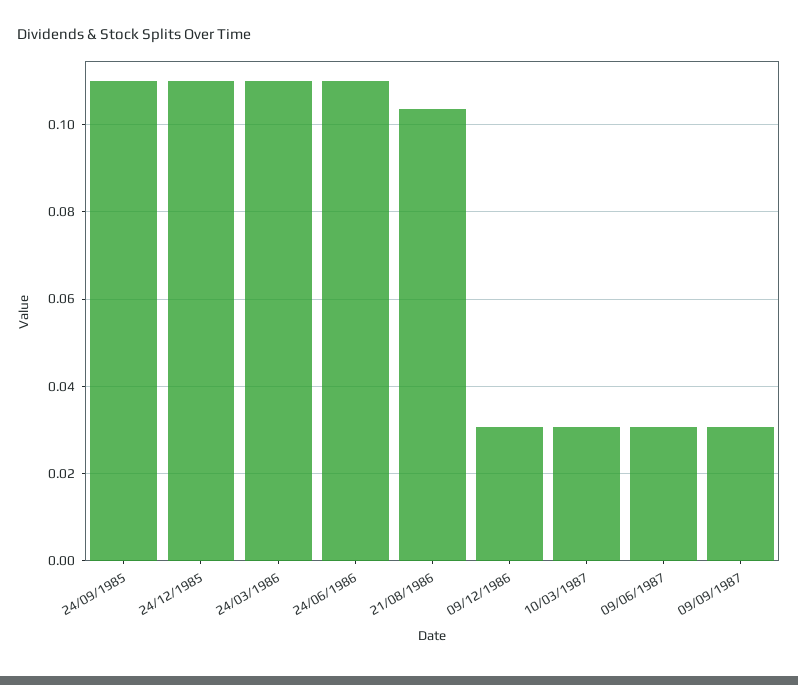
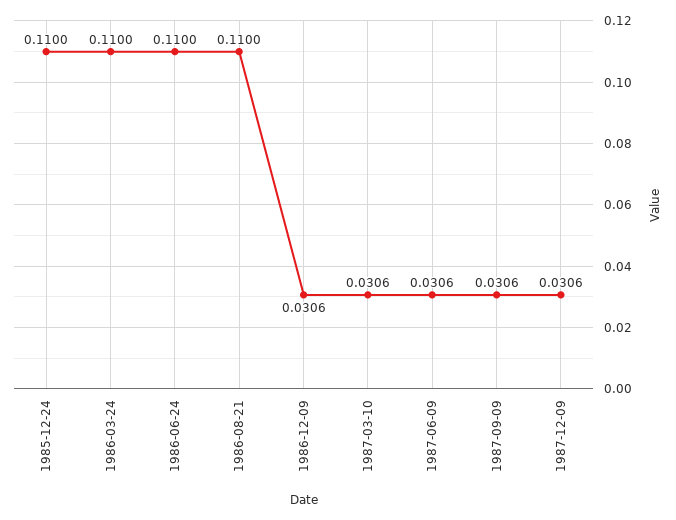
24/09/1985: 0.11 -> none
21/08/1986: 0.104 -> 0.11
1987-12-09: none -> 0.0306

